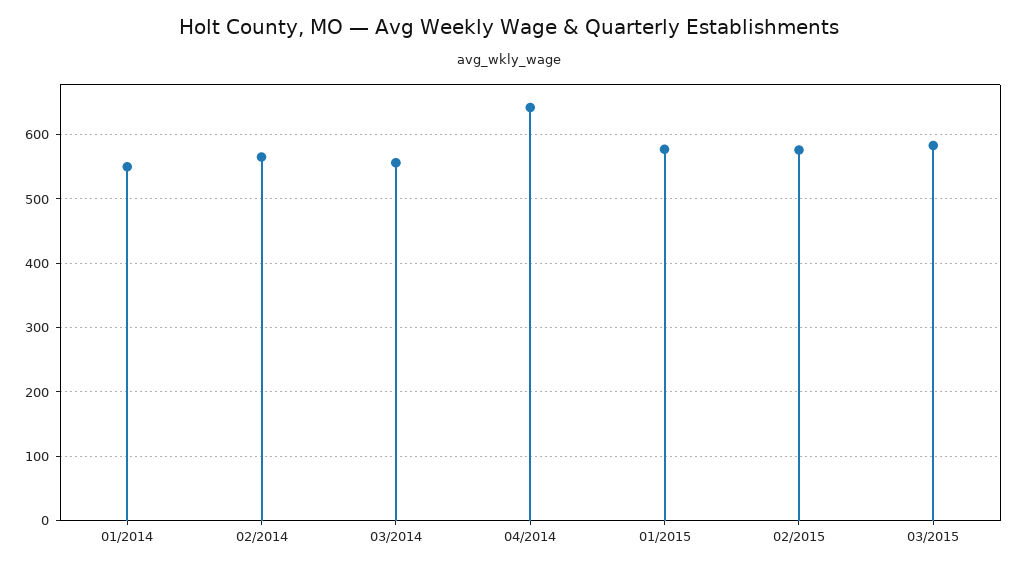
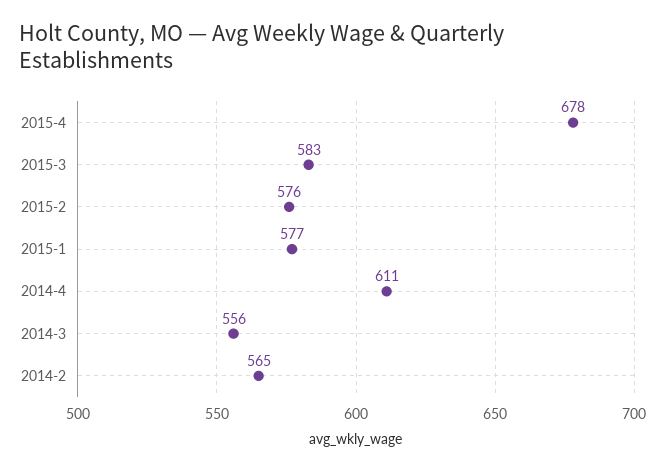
01/2014: 550 -> none
04/2014: 640 -> 611
2015-4: none -> 678

